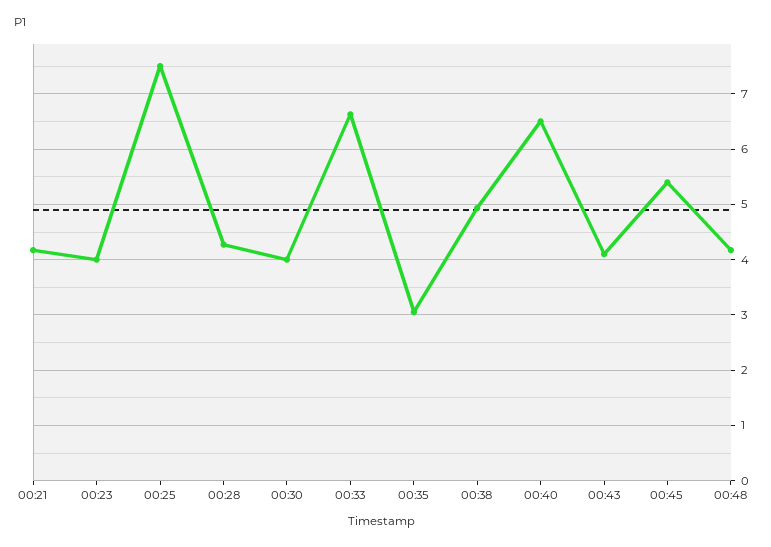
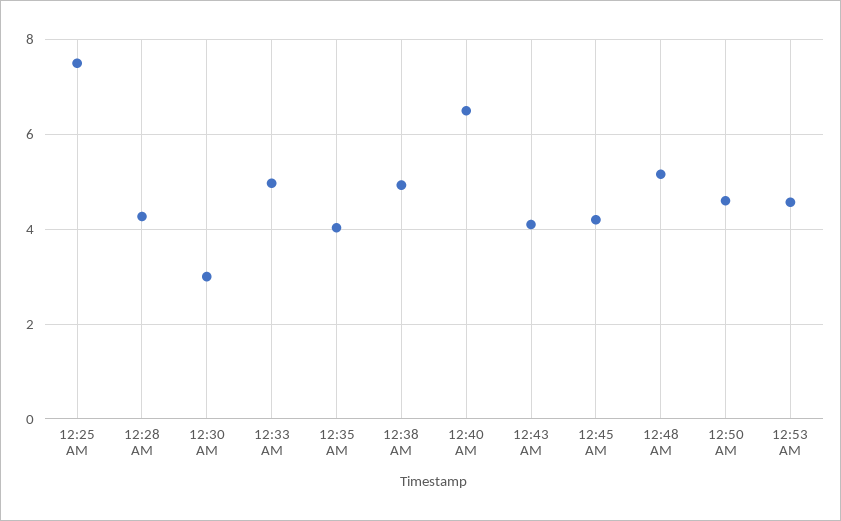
00:21: 4.2 -> none
00:23: 4 -> none
00:30: 4 -> 3
00:33: 6.6 -> 5
00:35: 3 -> 4
00:45: 5.4 -> 4.2
00:48: 4.2 -> 5.2
12:50 AM: none -> 4.6
12:53 AM: none -> 4.6

